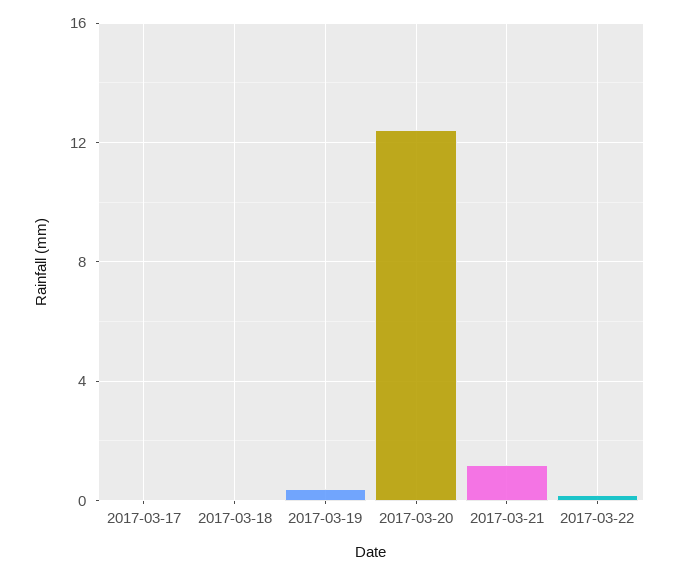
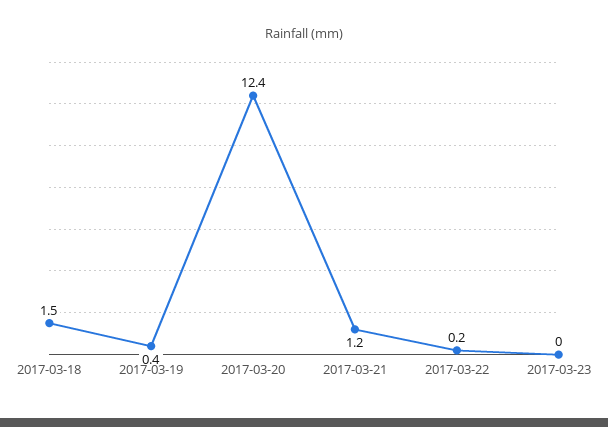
2017-03-17: 0 -> none
2017-03-18: 0 -> 1.5
2017-03-23: none -> 0

